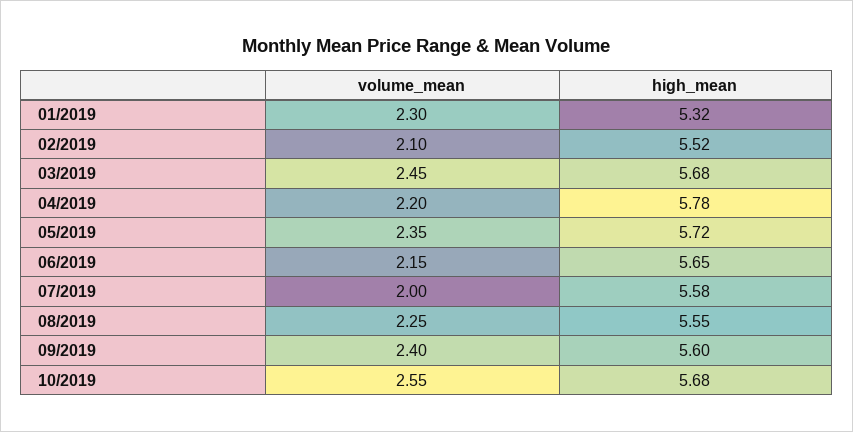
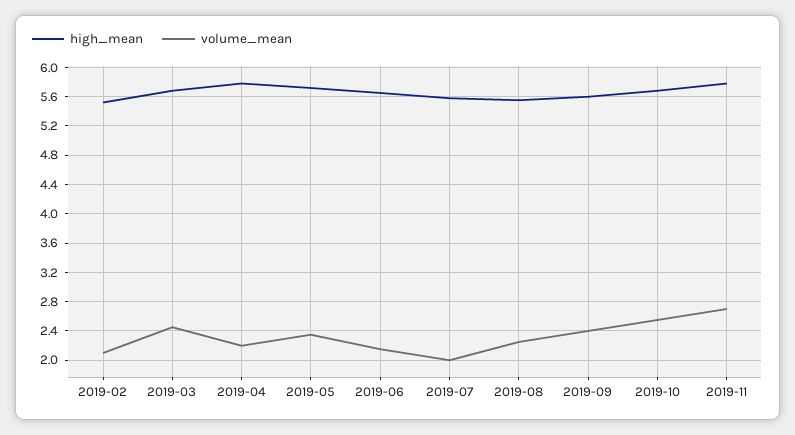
volume_mean, 01/2019: 2.3 -> none
high_mean, 01/2019: 5.32 -> none
high_mean, 2019-11: none -> 5.8
volume_mean, 2019-11: none -> 2.7

